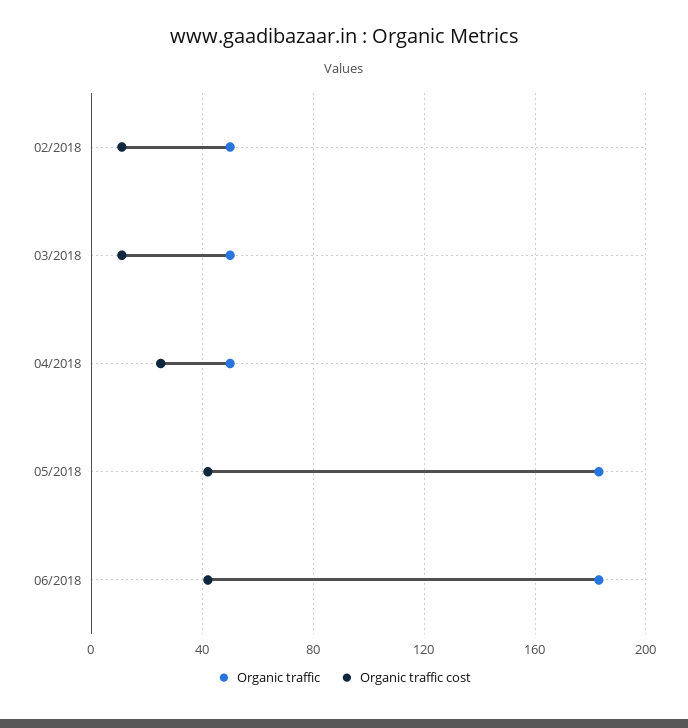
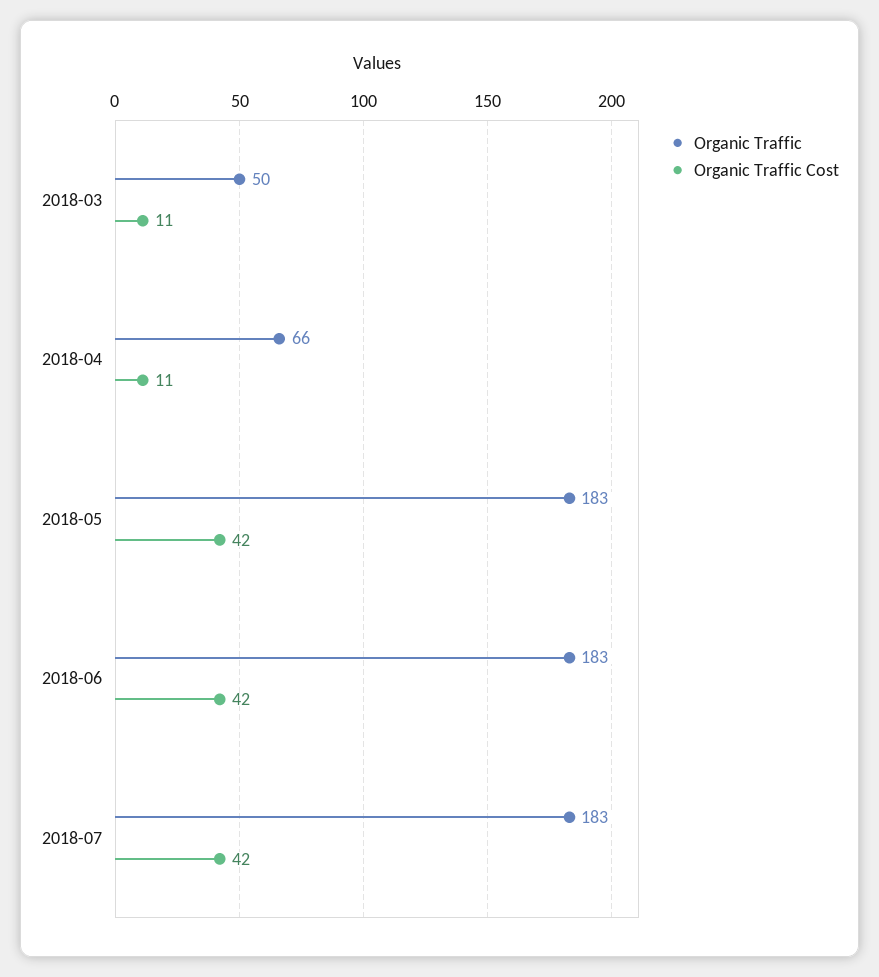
Organic traffic, 02/2018: 50 -> none
Organic traffic cost, 02/2018: 10 -> none
Organic traffic, 04/2018: 50 -> 66
Organic traffic cost, 04/2018: 25 -> 11
Organic traffic, 2018-07: none -> 183
Organic traffic cost, 2018-07: none -> 42

